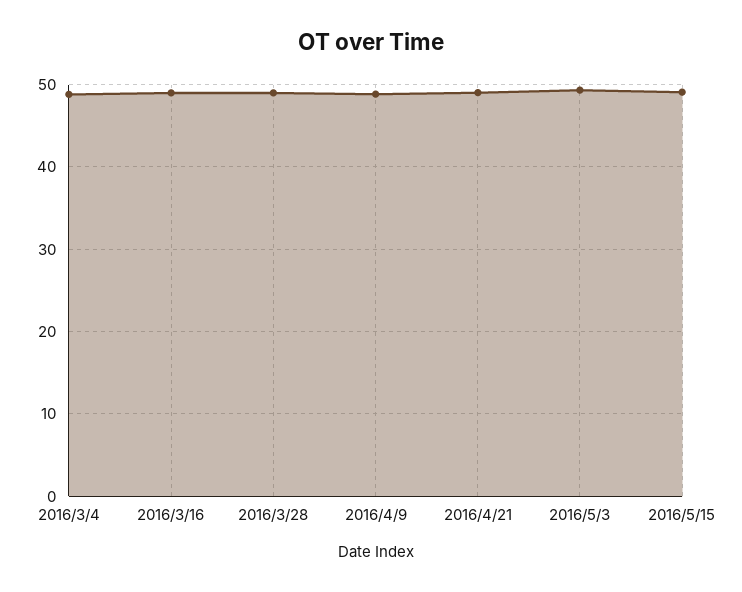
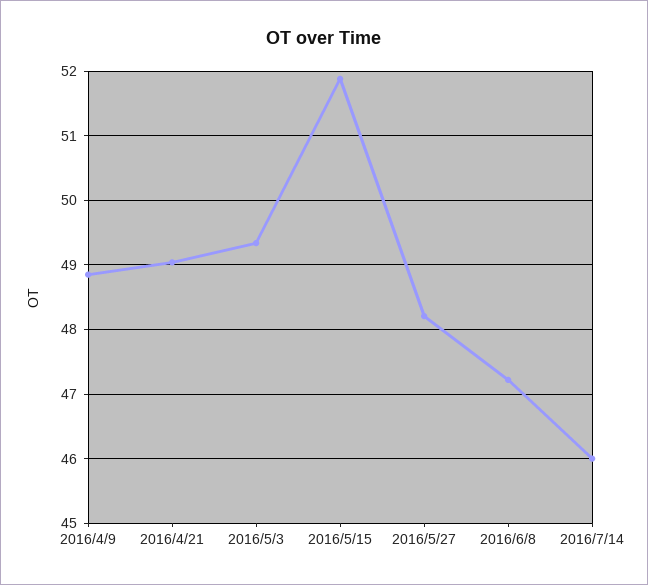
2016/3/4: 49 -> none
2016/3/16: 49 -> none
2016/3/28: 49 -> none
2016/5/15: 49 -> 51.9
2016/5/27: none -> 48.2
2016/6/8: none -> 47.2
2016/7/14: none -> 46

